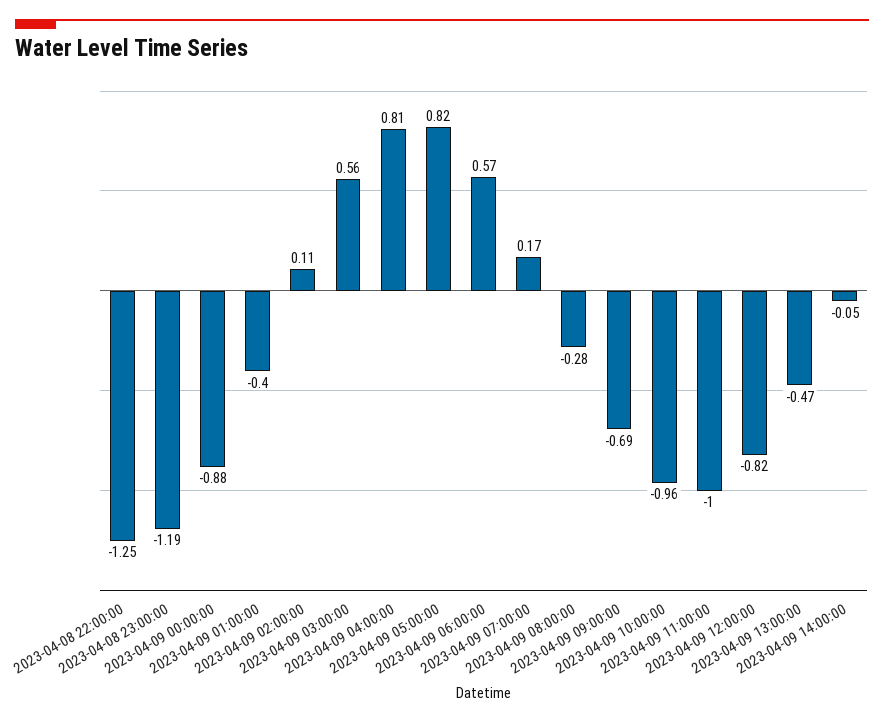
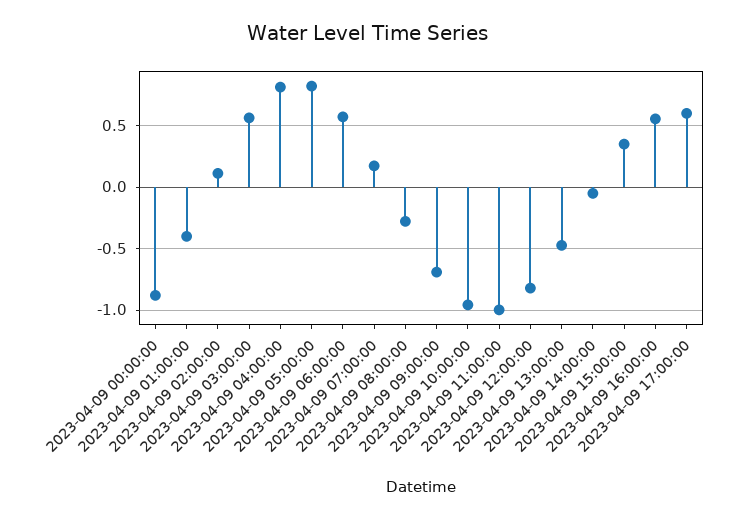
2023-04-08 22:00:00: -1.25 -> none
2023-04-08 23:00:00: -1.19 -> none
2023-04-09 15:00:00: none -> 0.35
2023-04-09 16:00:00: none -> 0.55
2023-04-09 17:00:00: none -> 0.6

